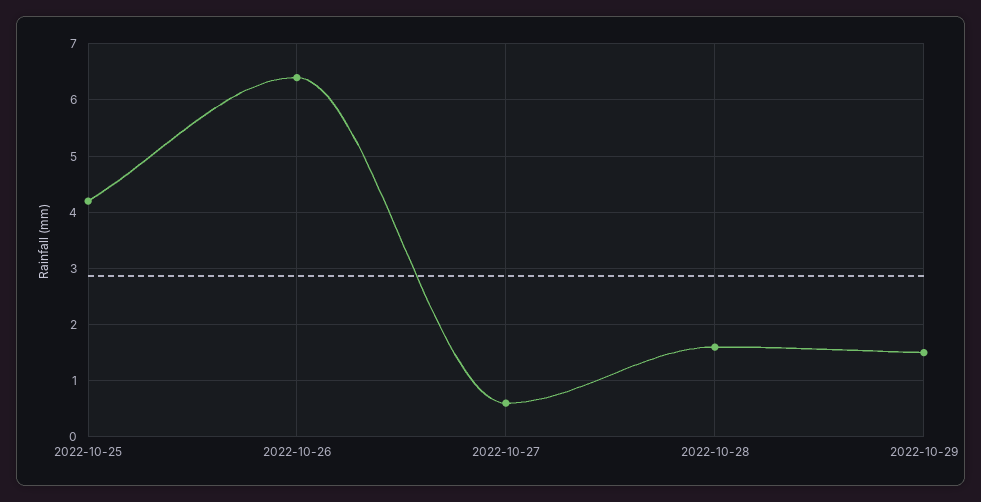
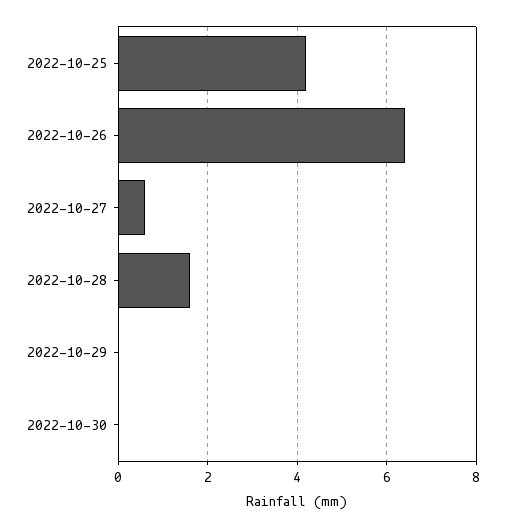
2022-10-29: 1.5 -> 0
2022-10-30: none -> 0

